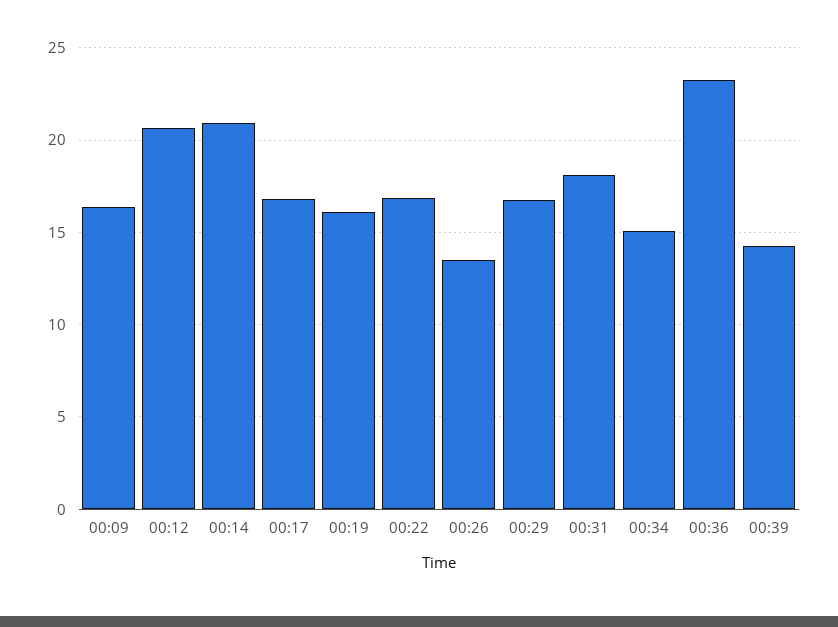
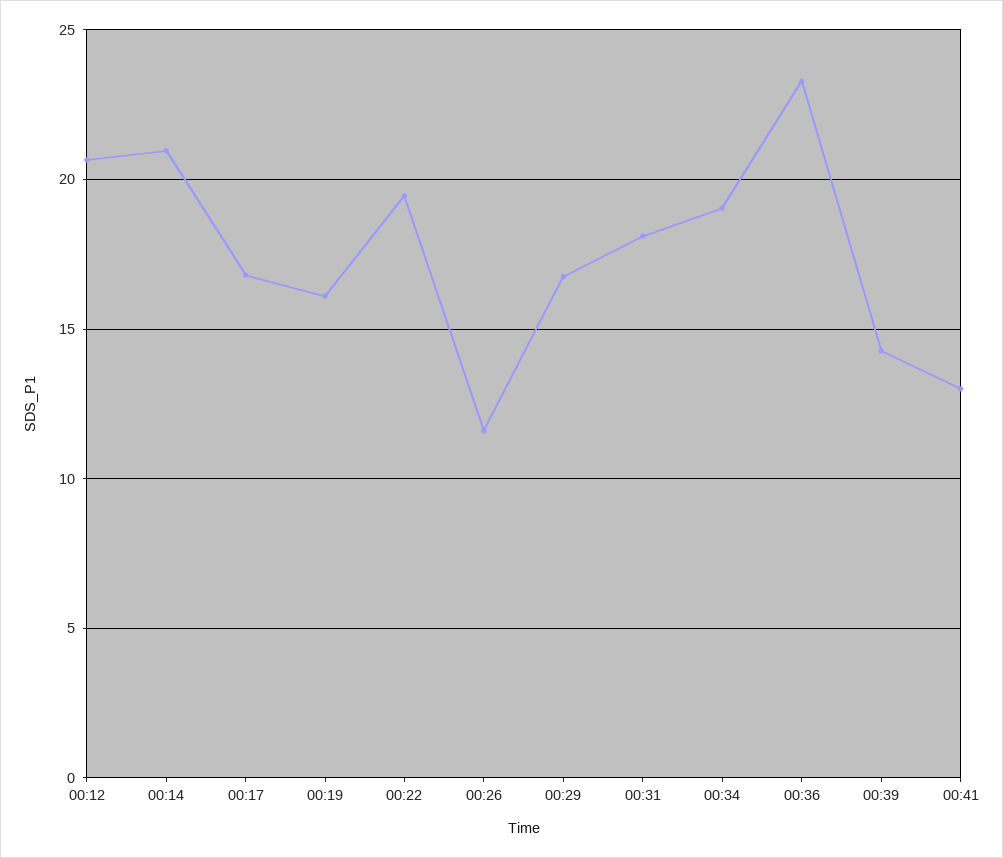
00:09: 16.5 -> none
00:22: 17 -> 19.5
00:26: 13.5 -> 11.5
00:34: 15 -> 19
00:41: none -> 13

